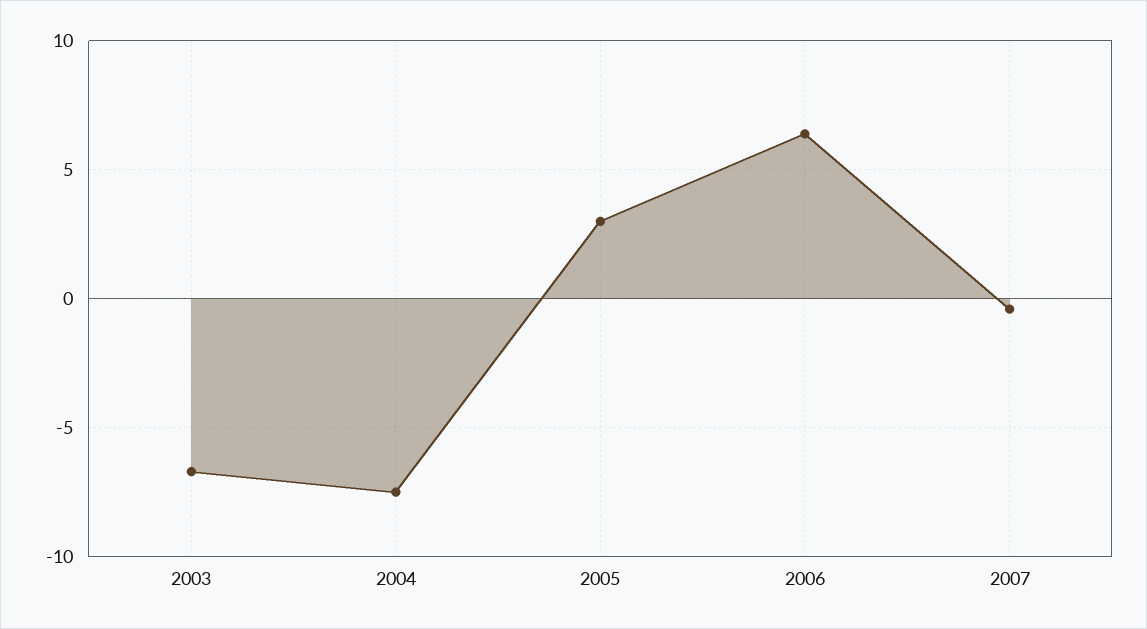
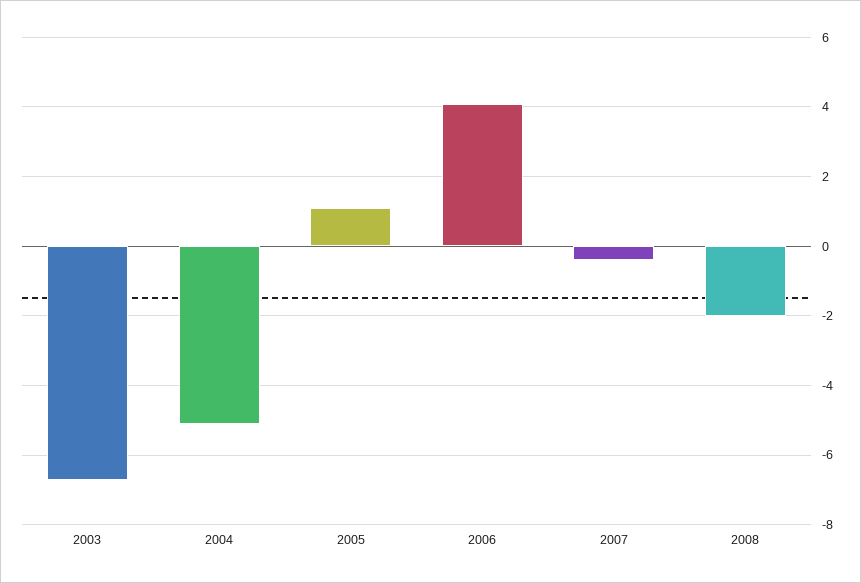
2004: -7.5 -> -5
2005: 3 -> 1
2006: 6.5 -> 4
2008: none -> -2

